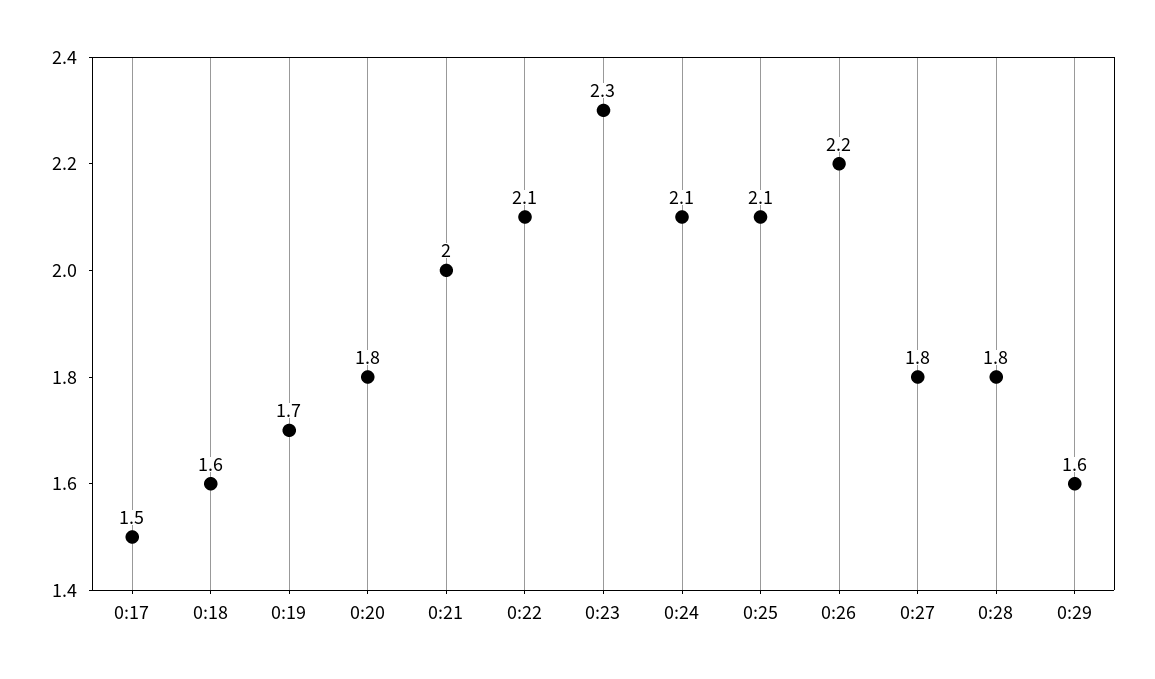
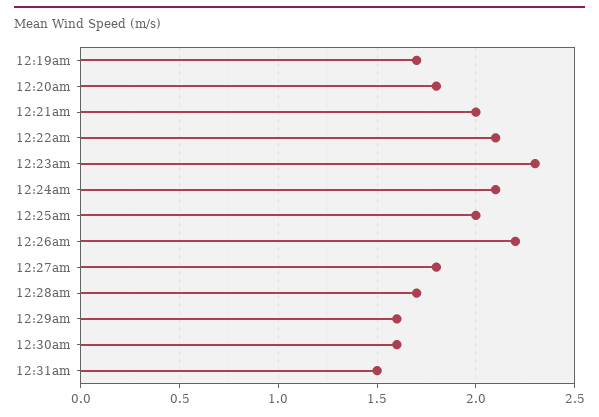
0:17: 1.5 -> none
0:18: 1.6 -> none
0:25: 2.1 -> 2
0:28: 1.8 -> 1.7
12:30am: none -> 1.6
12:31am: none -> 1.5

